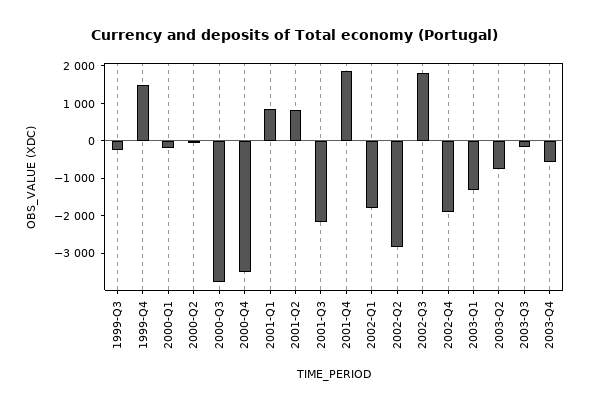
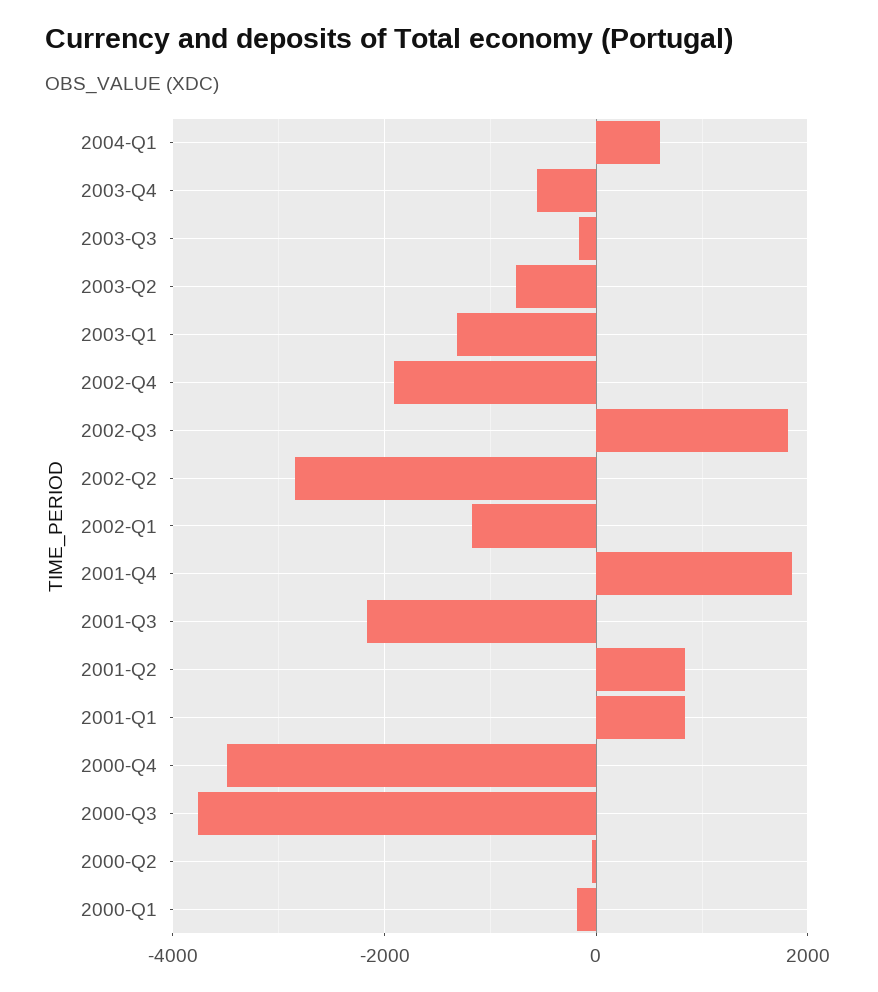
1999-Q3: -250 -> none
1999-Q4: 1500 -> none
2002-Q1: -1750 -> -1200
2004-Q1: none -> 600

